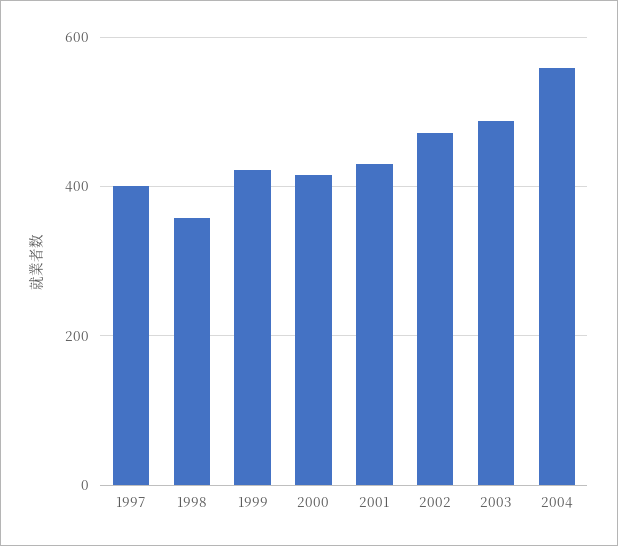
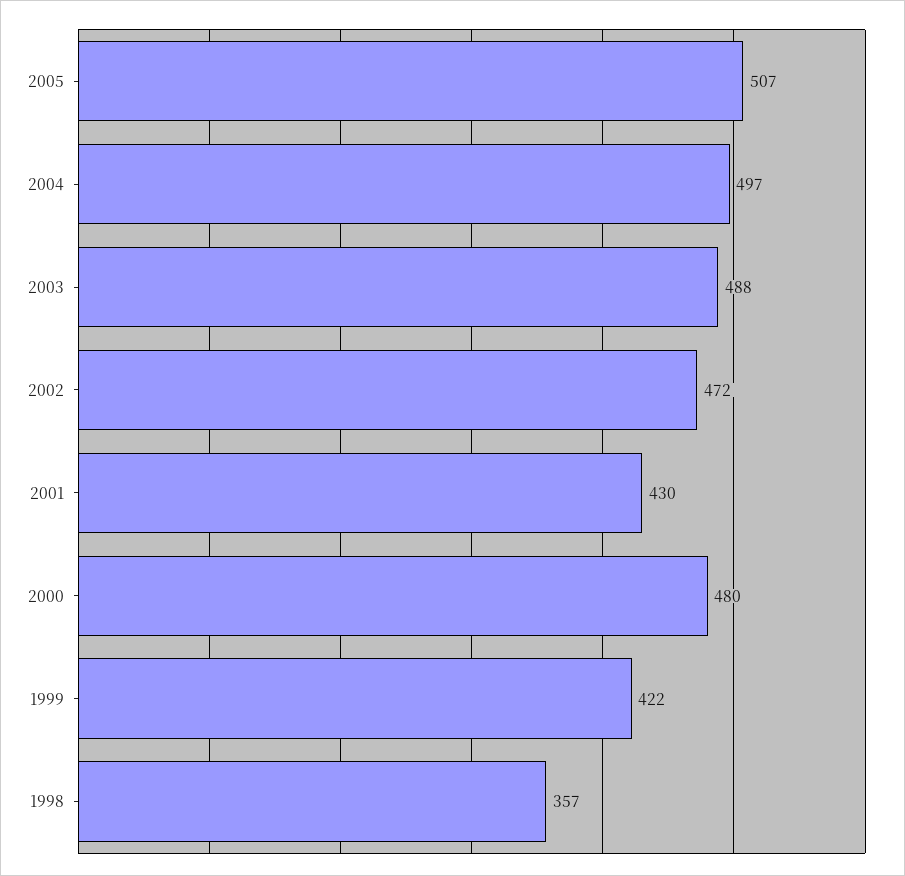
1997: 400 -> none
2000: 420 -> 480
2004: 560 -> 497
2005: none -> 507

